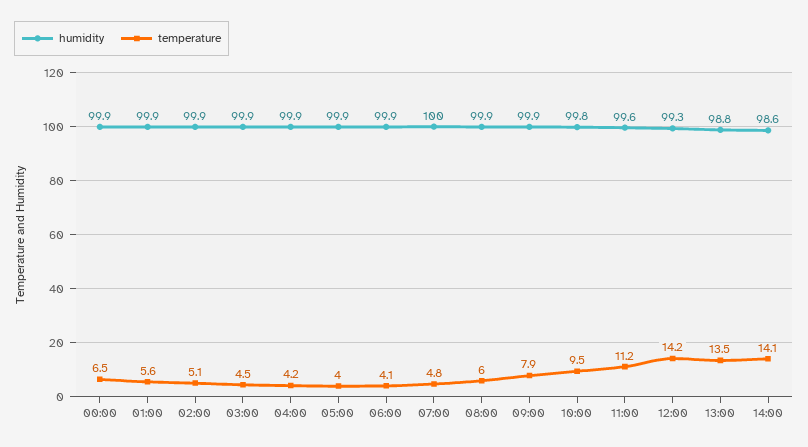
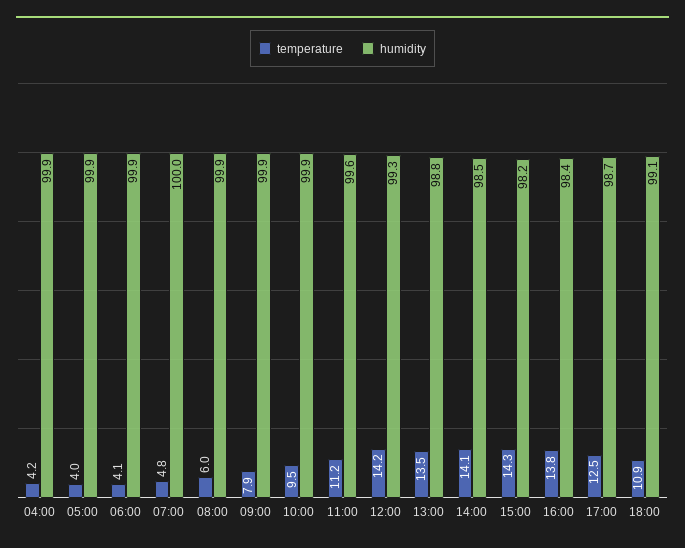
humidity, 00:00: 99.9 -> none
temperature, 00:00: 6.5 -> none
humidity, 01:00: 99.9 -> none
temperature, 01:00: 5.6 -> none
humidity, 02:00: 99.9 -> none
temperature, 02:00: 5.1 -> none
humidity, 03:00: 99.9 -> none
temperature, 03:00: 4.5 -> none
humidity, 10:00: 99.8 -> 99.9
humidity, 14:00: 98.6 -> 98.5
temperature, 15:00: none -> 14.3
humidity, 15:00: none -> 98.2
temperature, 16:00: none -> 13.8
humidity, 16:00: none -> 98.4
temperature, 17:00: none -> 12.5
humidity, 17:00: none -> 98.7
temperature, 18:00: none -> 10.9
humidity, 18:00: none -> 99.1

